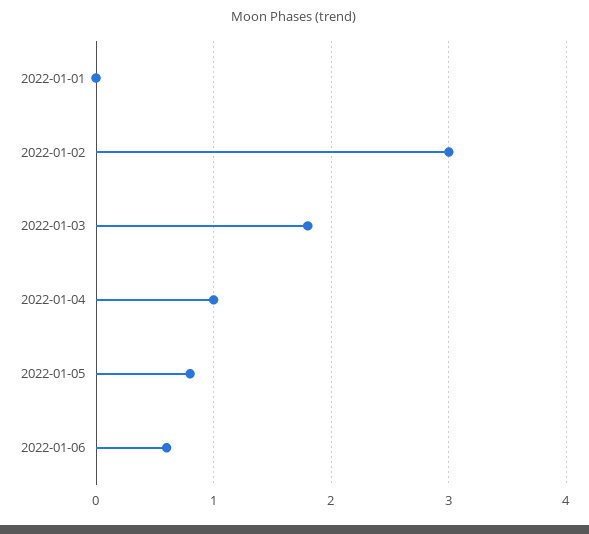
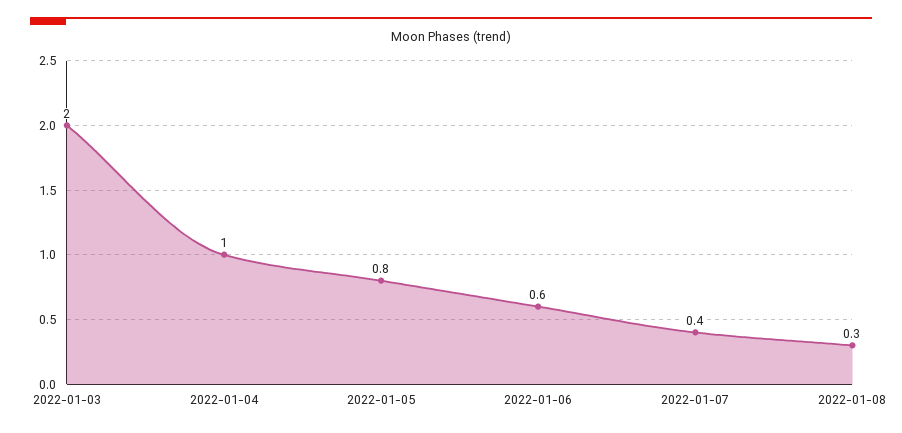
2022-01-01: 0 -> none
2022-01-02: 3 -> none
2022-01-03: 1.8 -> 2
2022-01-07: none -> 0.4
2022-01-08: none -> 0.3

